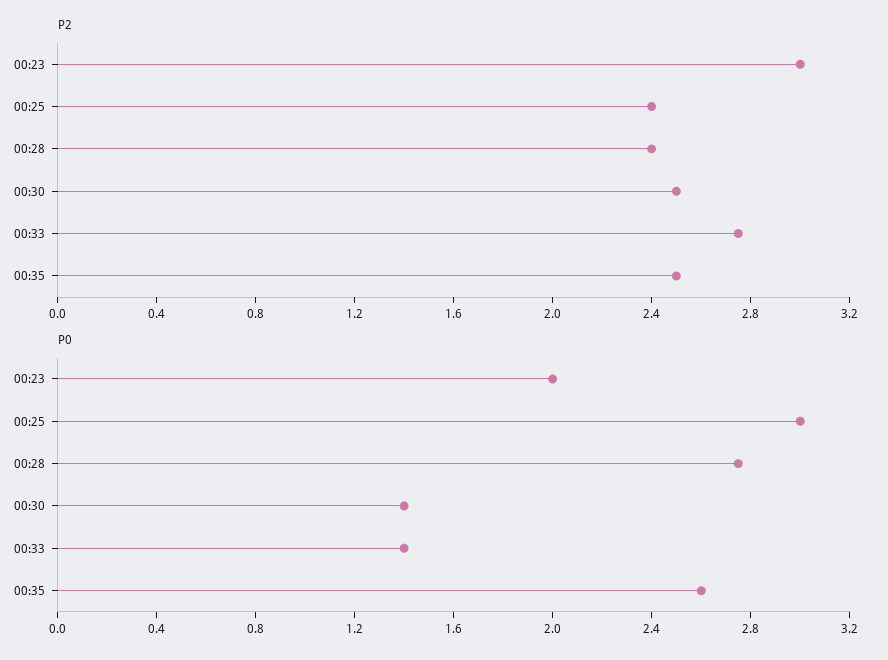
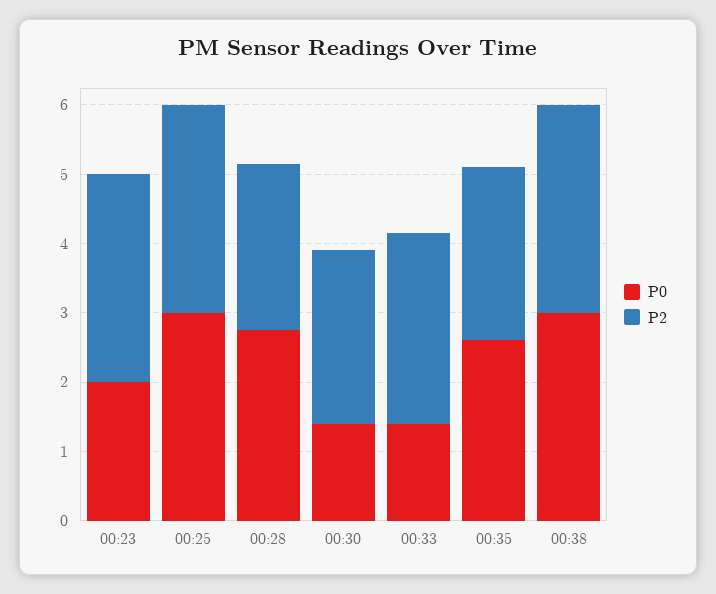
P2, 00:25: 2.4 -> 3
P0, 00:38: none -> 3
P2, 00:38: none -> 3

